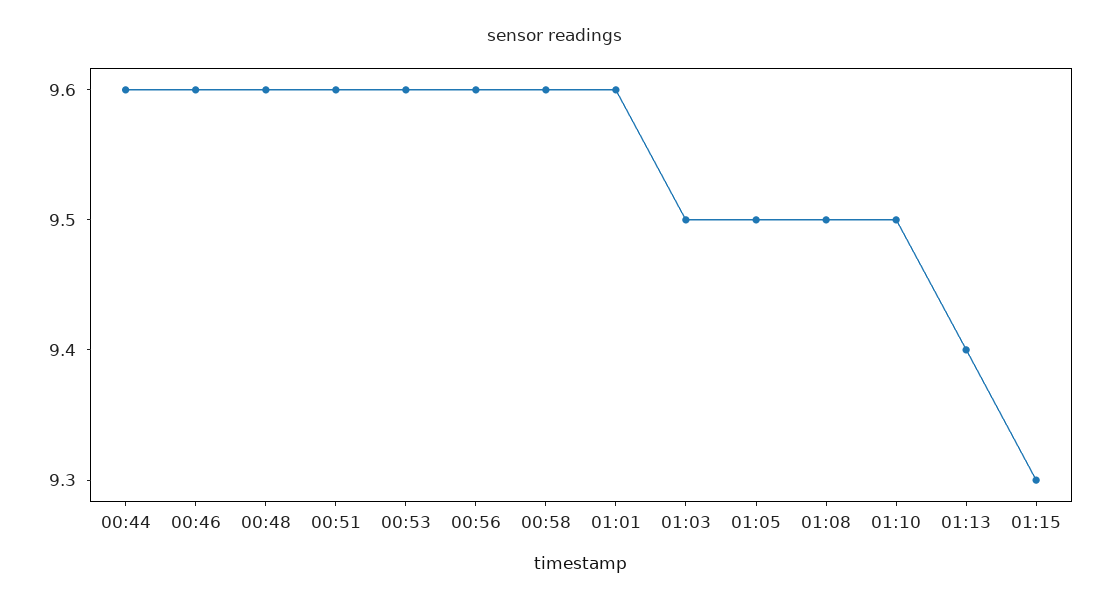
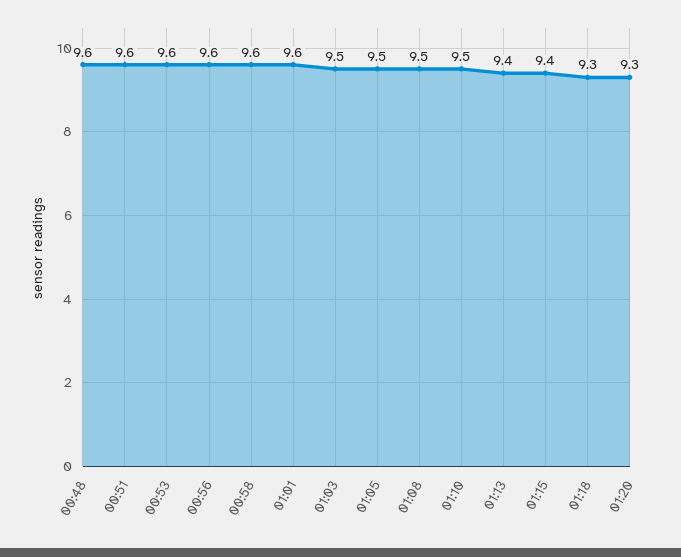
00:44: 9.6 -> none
00:46: 9.6 -> none
01:15: 9.3 -> 9.4
01:18: none -> 9.3
01:20: none -> 9.3

